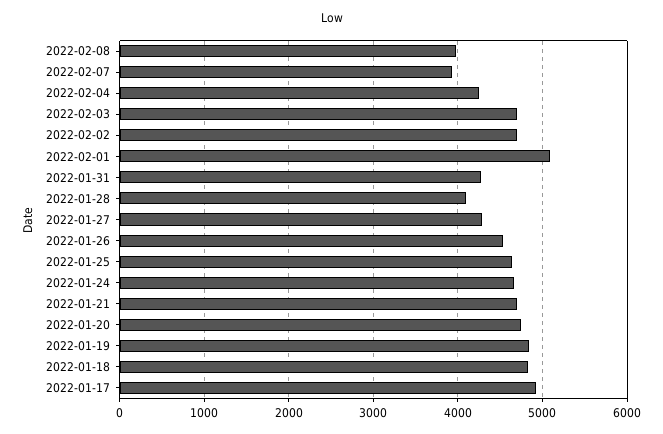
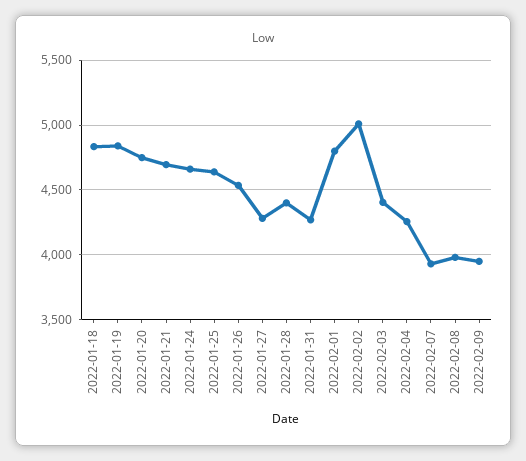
2022-02-03: 4700 -> 4400
2022-02-02: 4700 -> 5000
2022-02-01: 5100 -> 4800
2022-01-28: 4100 -> 4400
2022-01-17: 4900 -> none
2022-02-09: none -> 3950

